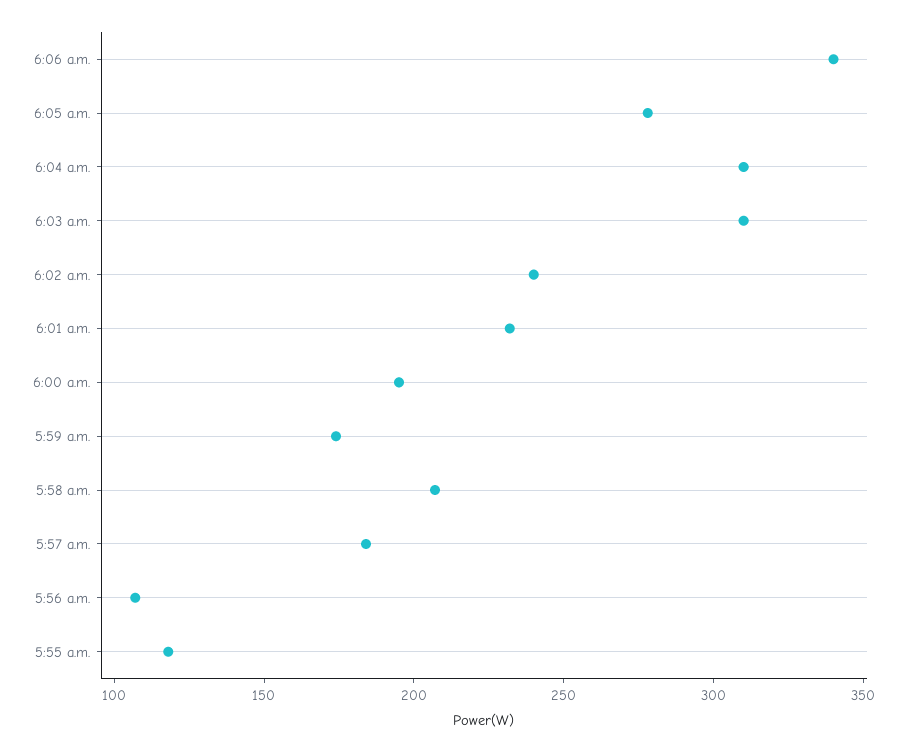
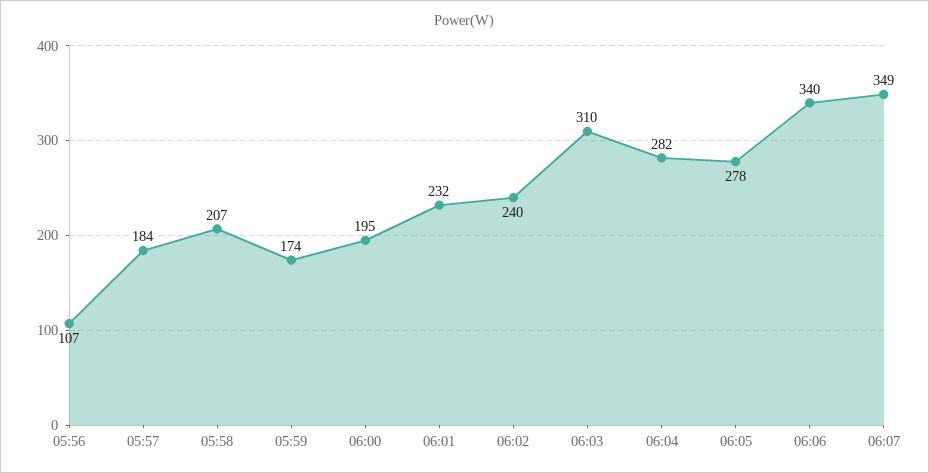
6:04 a.m.: 310 -> 282
5:55 a.m.: 120 -> none
06:07: none -> 349

